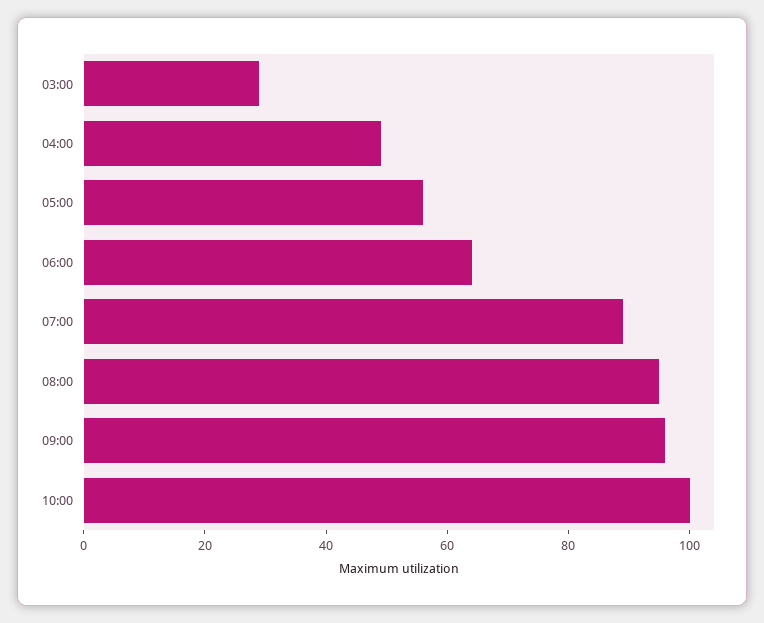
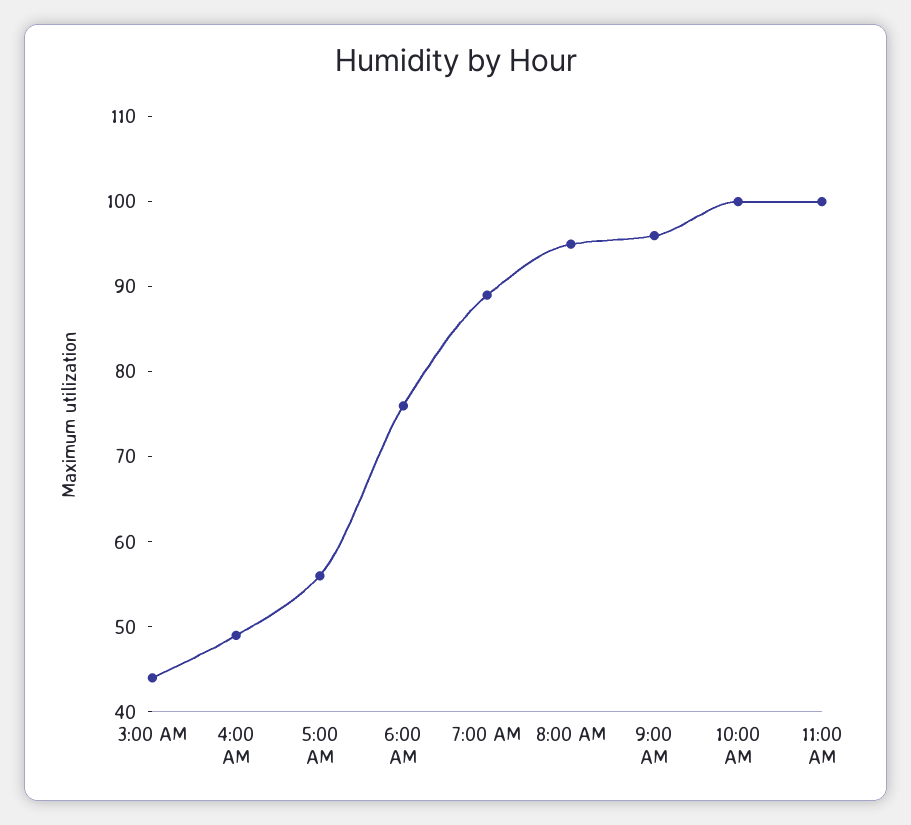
03:00: 30 -> 44
06:00: 65 -> 76
11:00 AM: none -> 100

